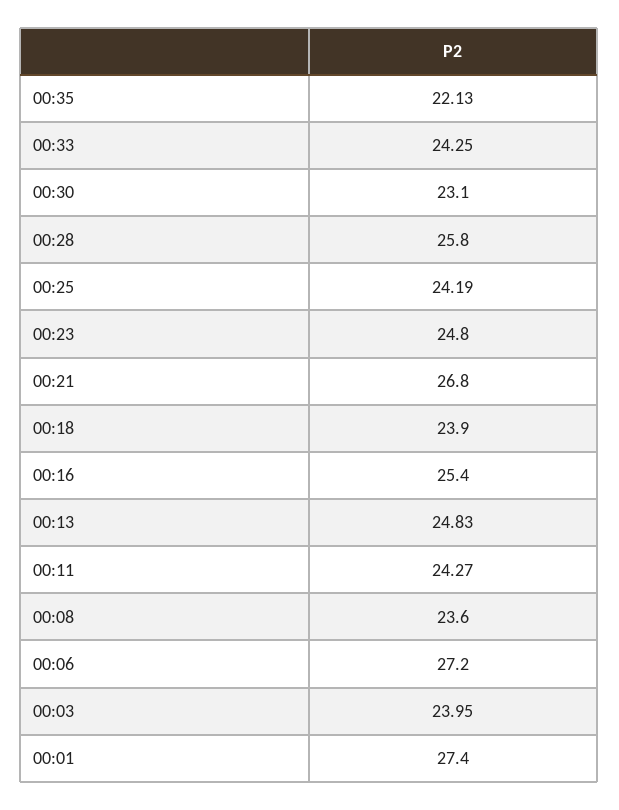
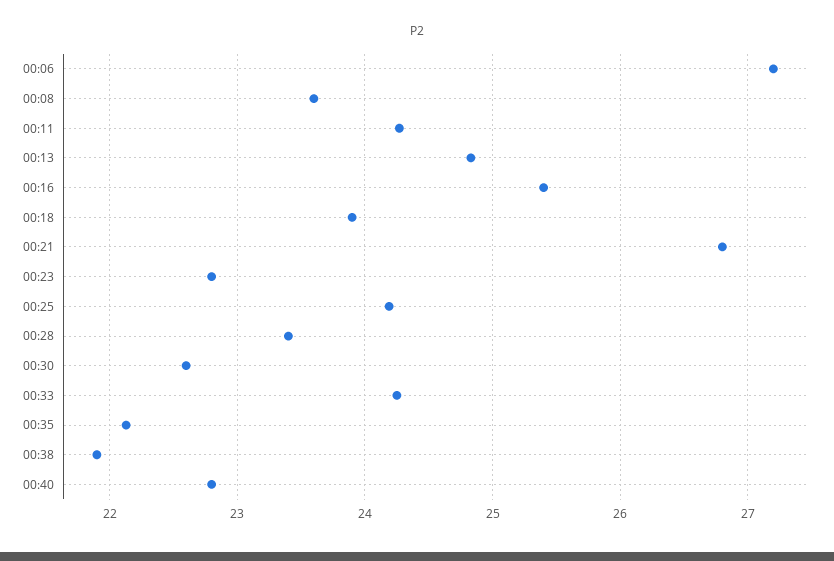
00:30: 23.1 -> 22.6
00:28: 25.8 -> 23.4
00:23: 24.8 -> 22.8
00:03: 23.95 -> none
00:01: 27.4 -> none
00:38: none -> 21.9
00:40: none -> 22.8

